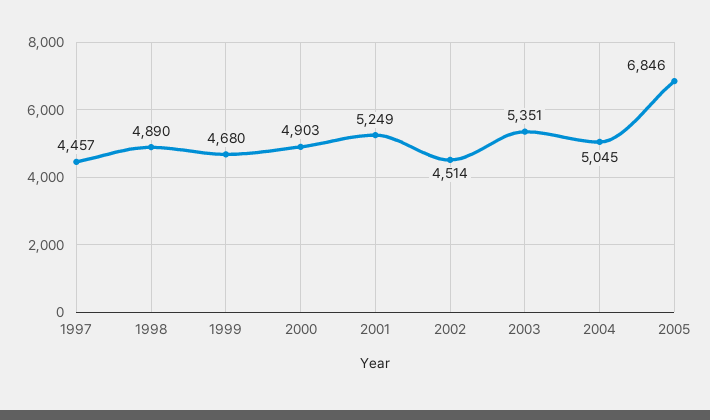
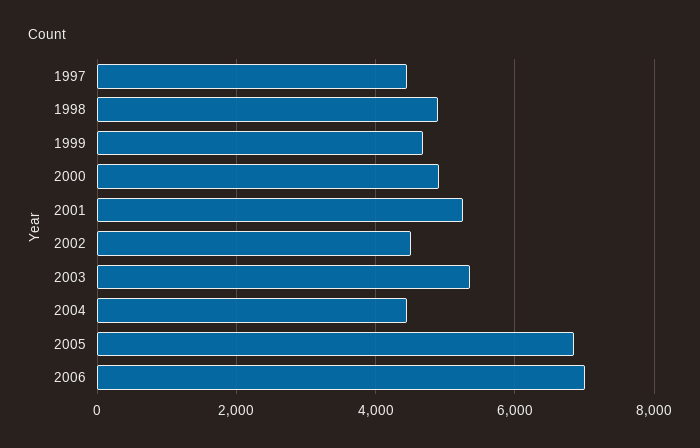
2004: 5045 -> 4400
2006: none -> 7000

